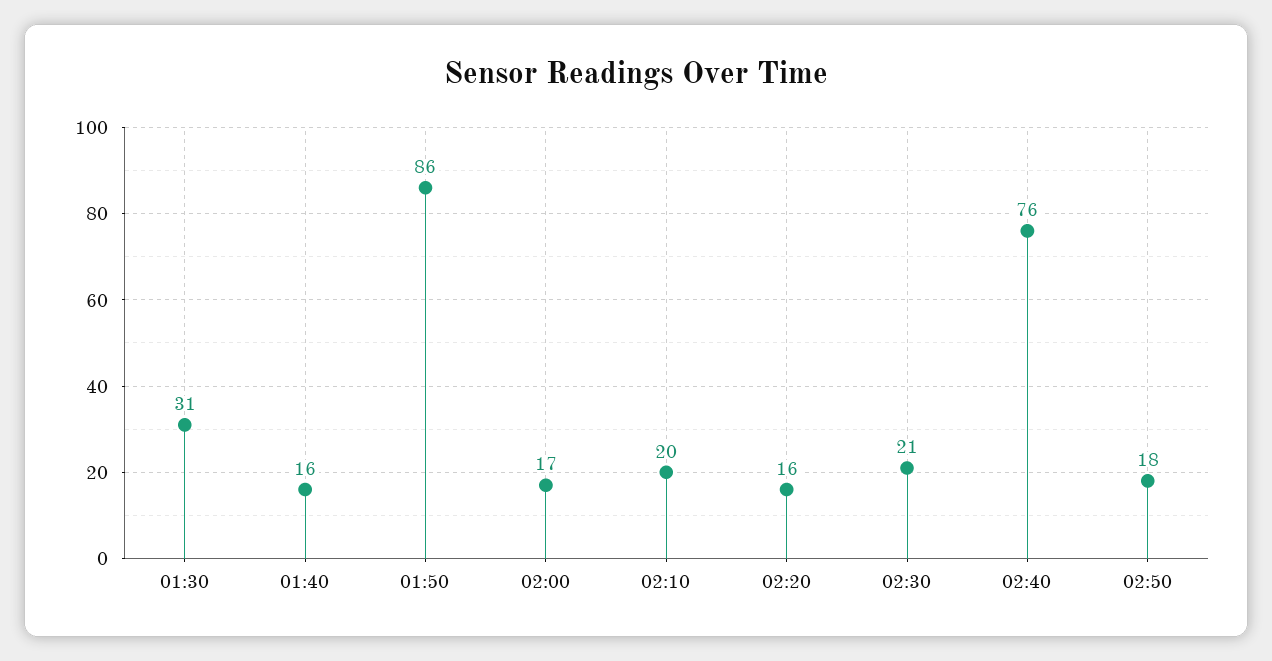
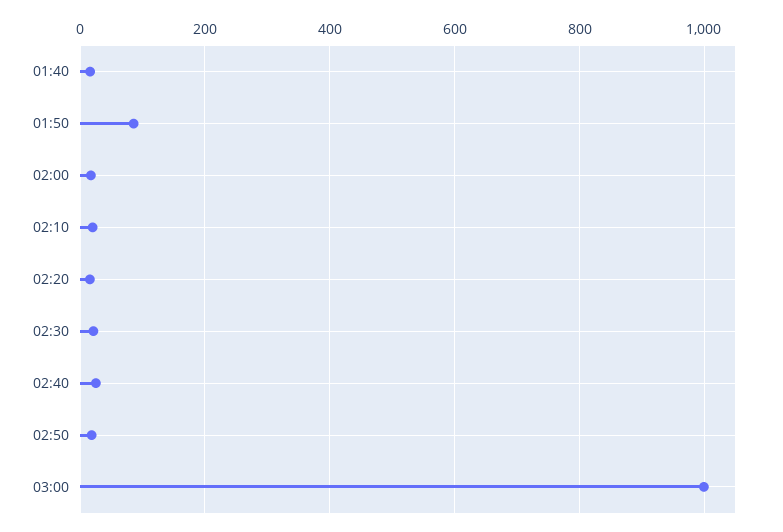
01:30: 31 -> none
02:40: 76 -> 20
03:00: none -> 1000

